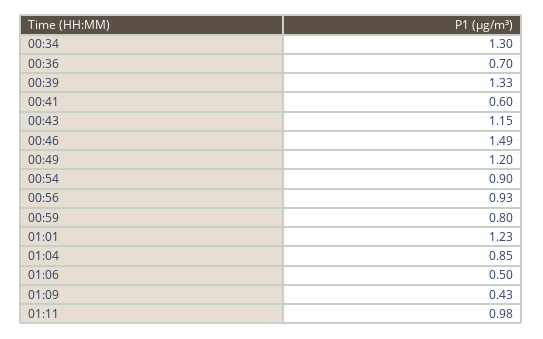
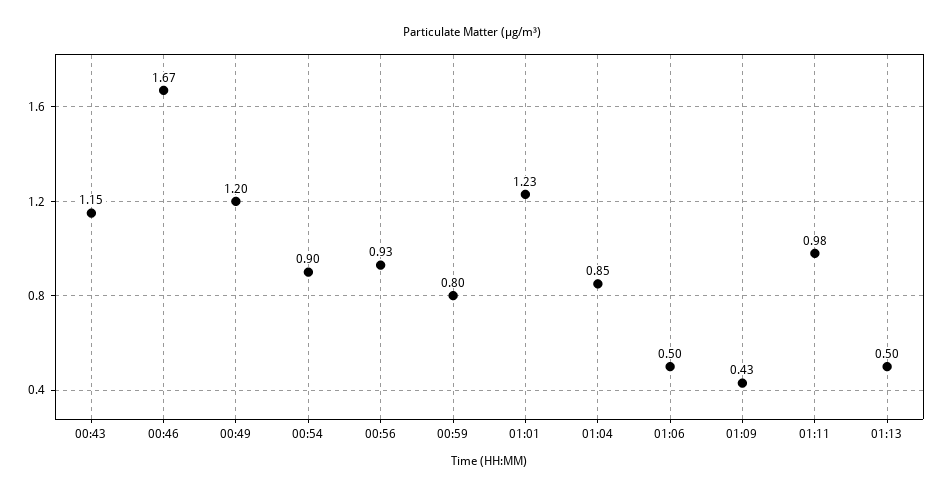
00:34: 1.3 -> none
00:36: 0.7 -> none
00:39: 1.33 -> none
00:41: 0.6 -> none
00:46: 1.49 -> 1.67
01:13: none -> 0.5

